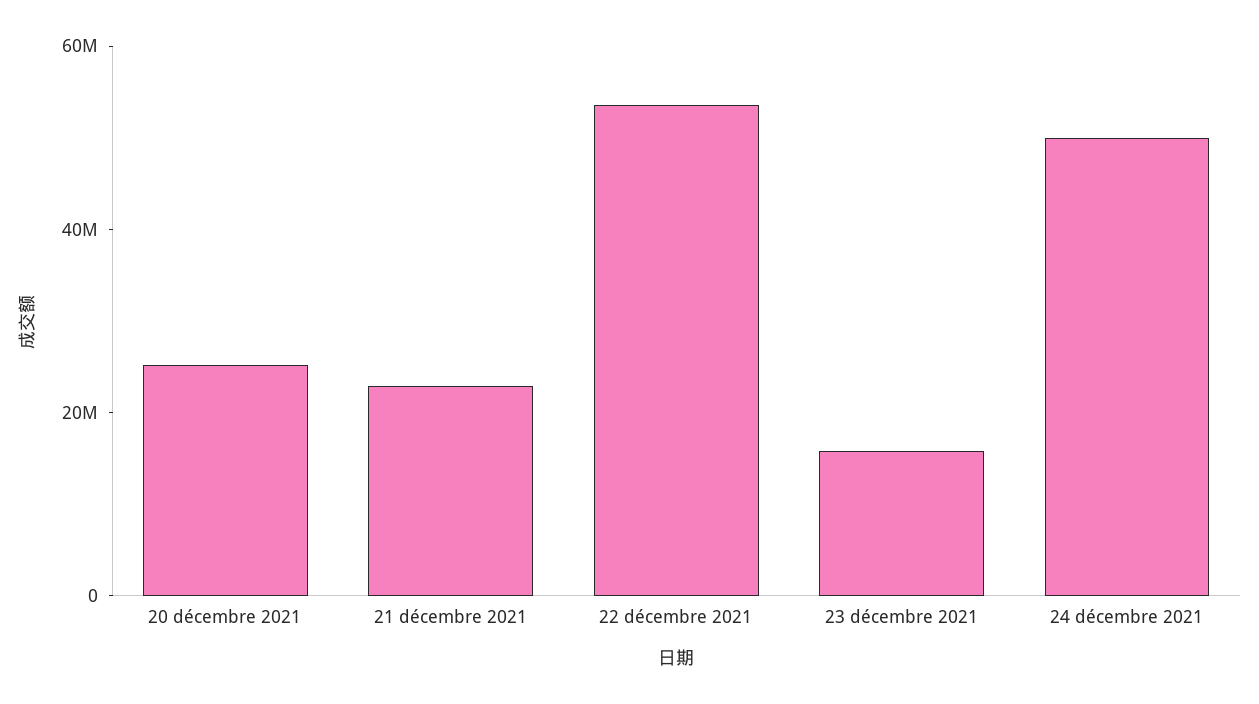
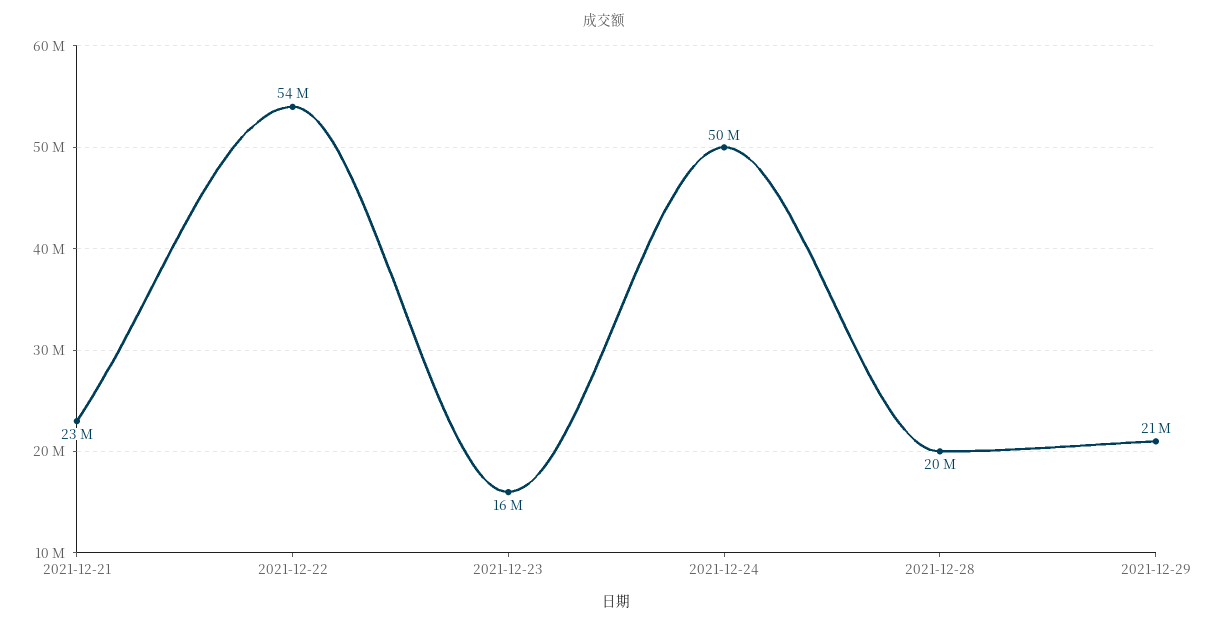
20 décembre 2021: 25000000 -> none
2021-12-28: none -> 20000000
2021-12-29: none -> 21000000

